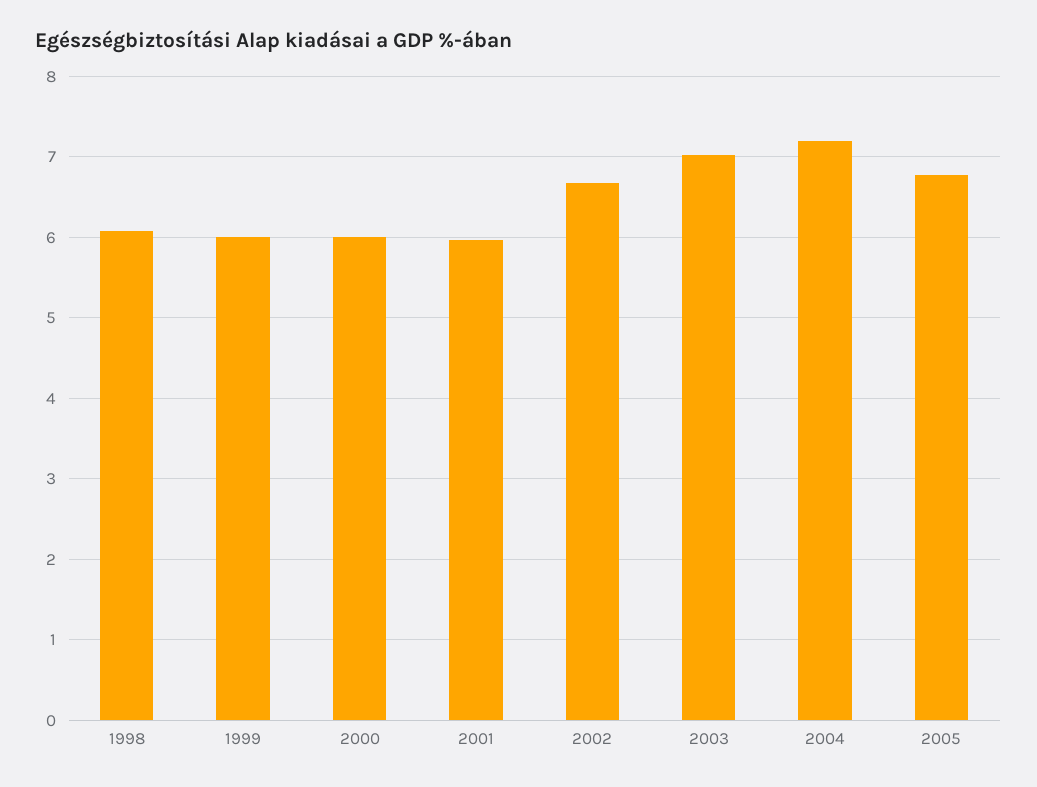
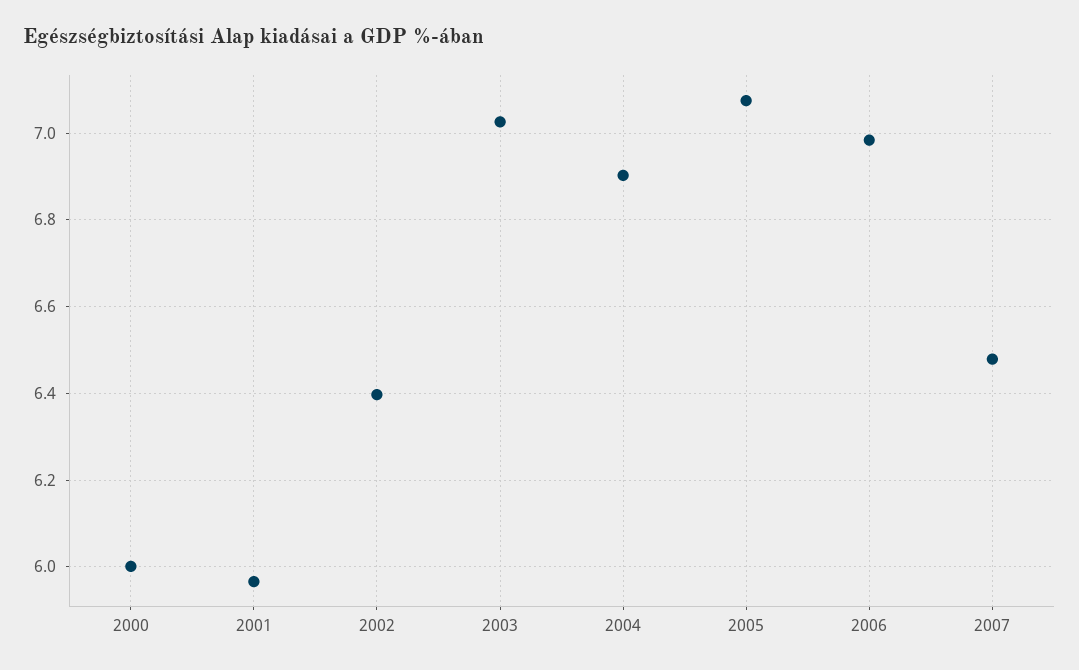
1998: 6.1 -> none
1999: 6 -> none
2002: 6.7 -> 6.4
2004: 7.2 -> 6.9
2005: 6.8 -> 7.08
2006: none -> 6.98
2007: none -> 6.48

